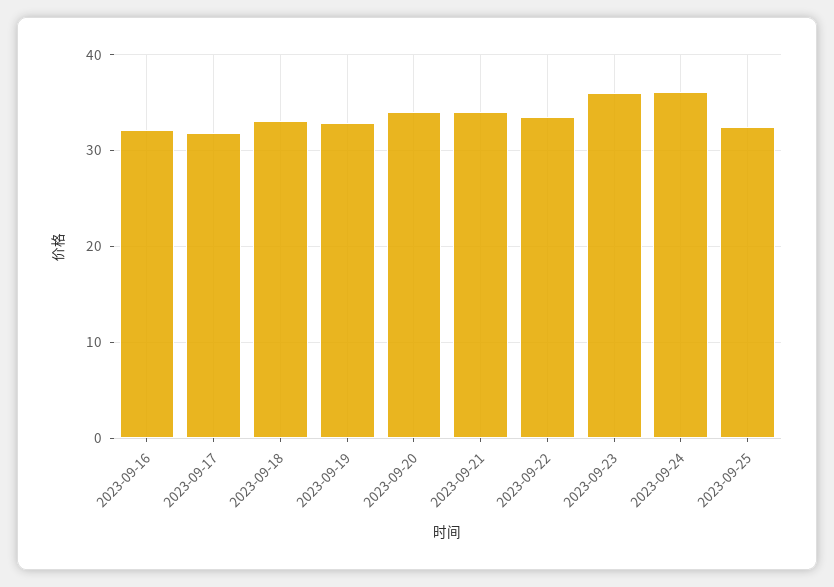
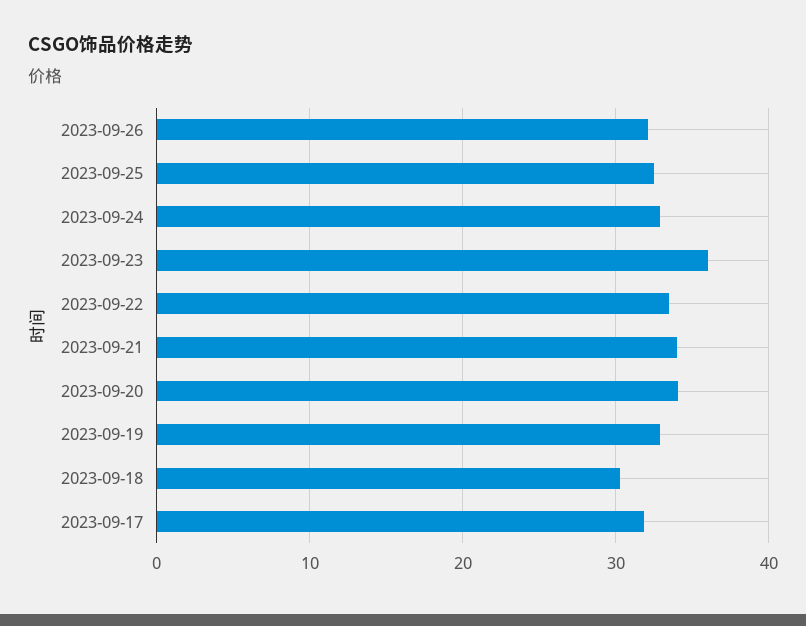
2023-09-16: 32 -> none
2023-09-18: 33 -> 30
2023-09-24: 36 -> 33
2023-09-26: none -> 32

